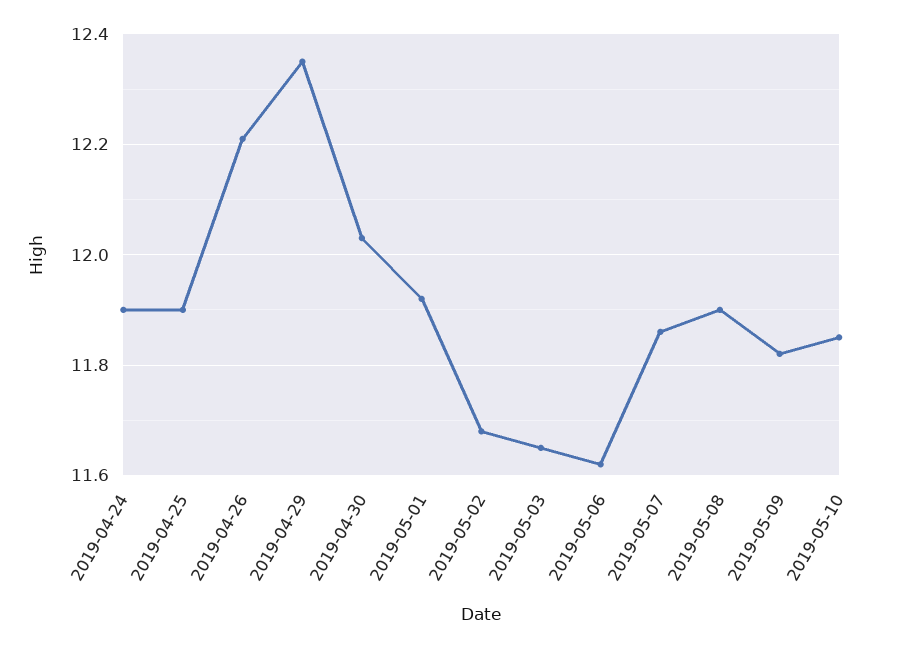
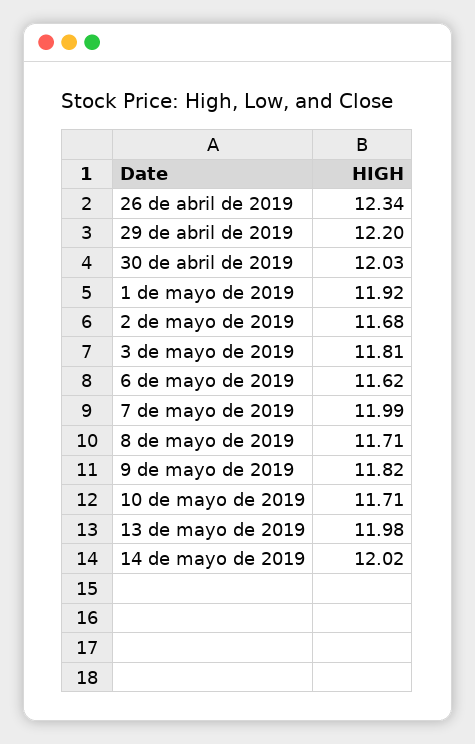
2019-04-24: 11.9 -> none
2019-04-25: 11.9 -> none
2019-04-26: 12.2 -> 12.34
2019-04-29: 12.35 -> 12.2
2019-05-03: 11.65 -> 11.81
2019-05-07: 11.85 -> 11.99
2019-05-08: 11.9 -> 11.71
2019-05-10: 11.85 -> 11.71
13 de mayo de 2019: none -> 11.98
14 de mayo de 2019: none -> 12.02

